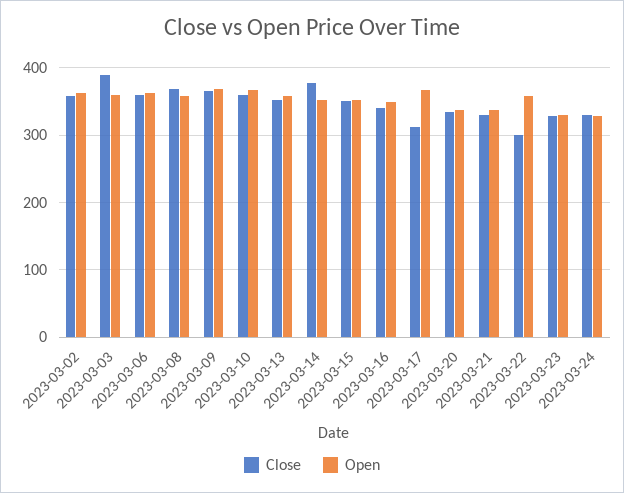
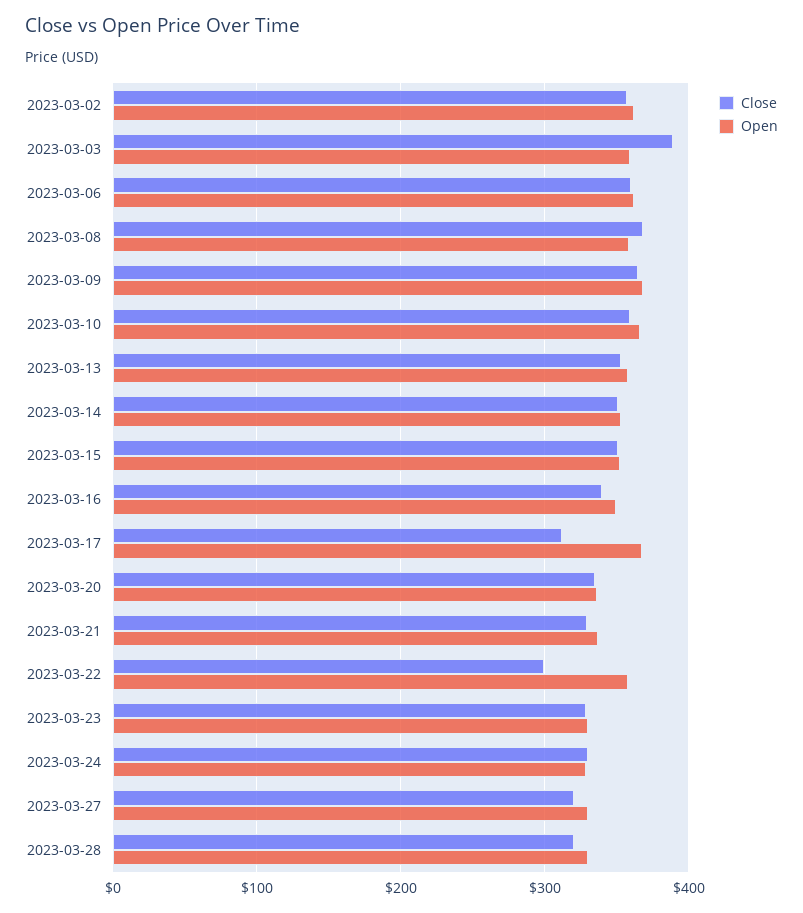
Close, 2023-03-14: 380 -> 350
Close, 2023-03-27: none -> 320
Open, 2023-03-27: none -> 330
Close, 2023-03-28: none -> 320
Open, 2023-03-28: none -> 330

